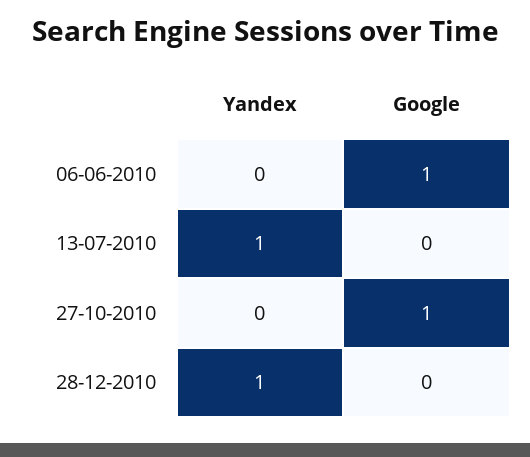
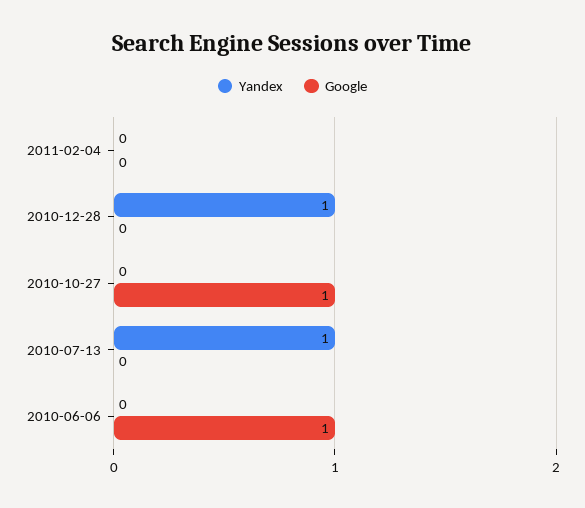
Yandex, 2011-02-04: none -> 0
Google, 2011-02-04: none -> 0

